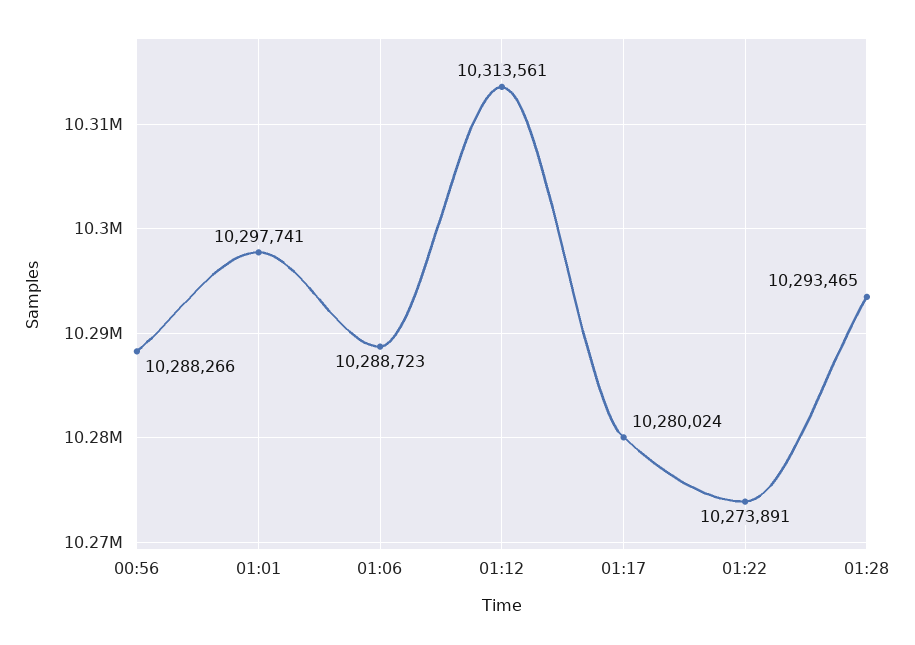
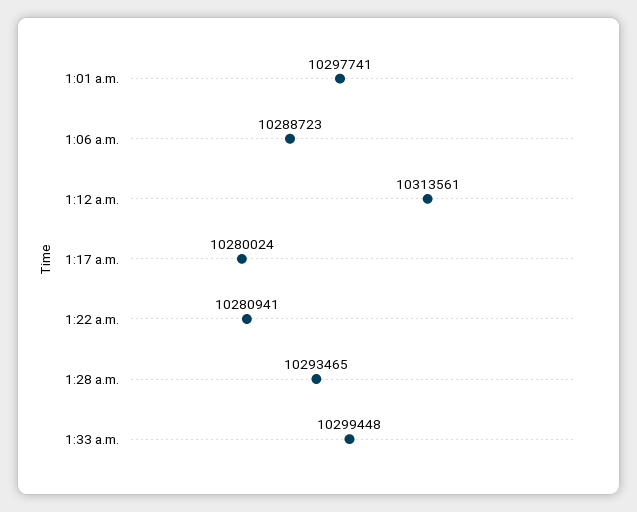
00:56: 10288266 -> none
01:22: 10273891 -> 10280941
1:33 a.m.: none -> 10299448

